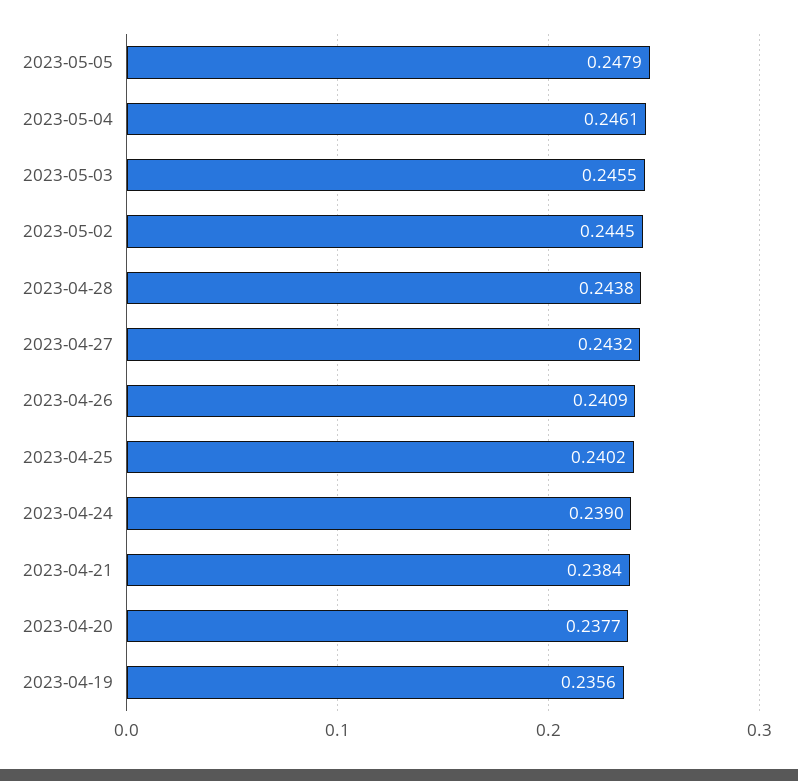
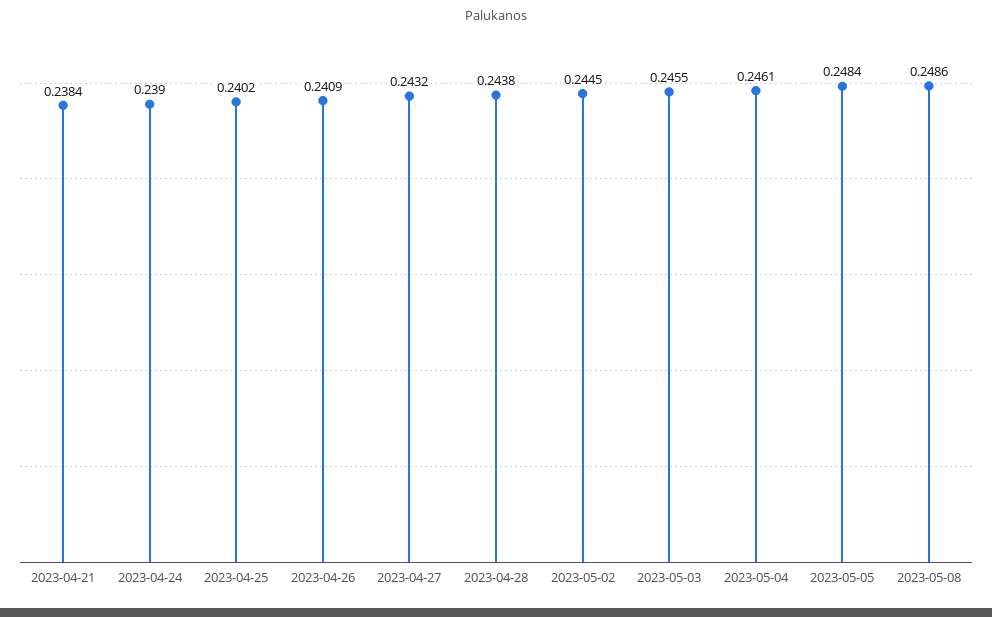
2023-05-05: 0.2479 -> 0.2484
2023-04-20: 0.2377 -> none
2023-04-19: 0.2356 -> none
2023-05-08: none -> 0.2486

